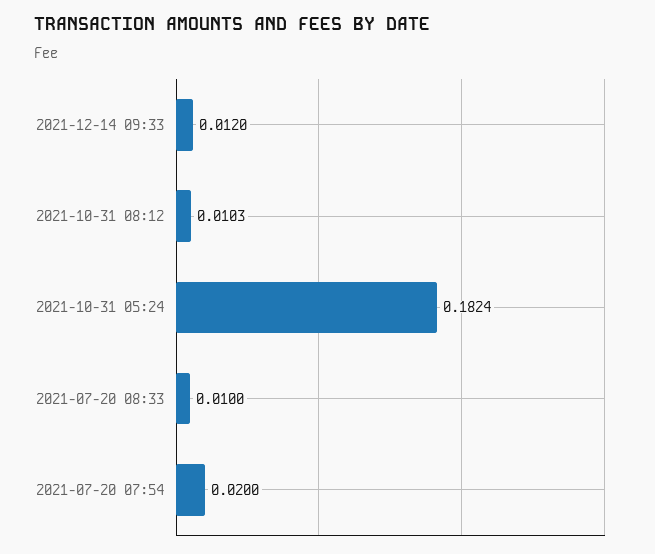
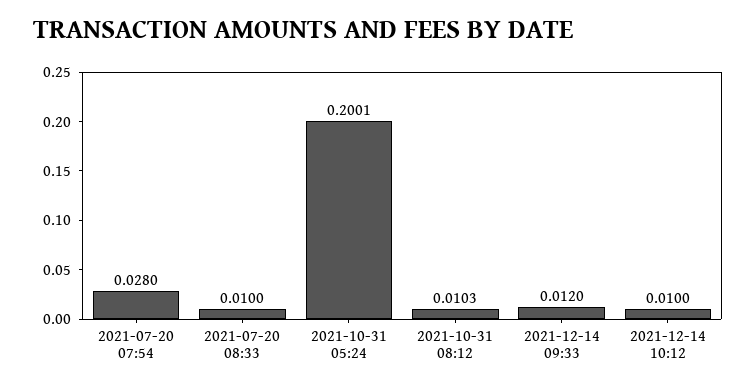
2021-10-31 05:24: 0.1824 -> 0.2001
2021-07-20 07:54: 0.02 -> 0.028
2021-12-14 10:12: none -> 0.01

